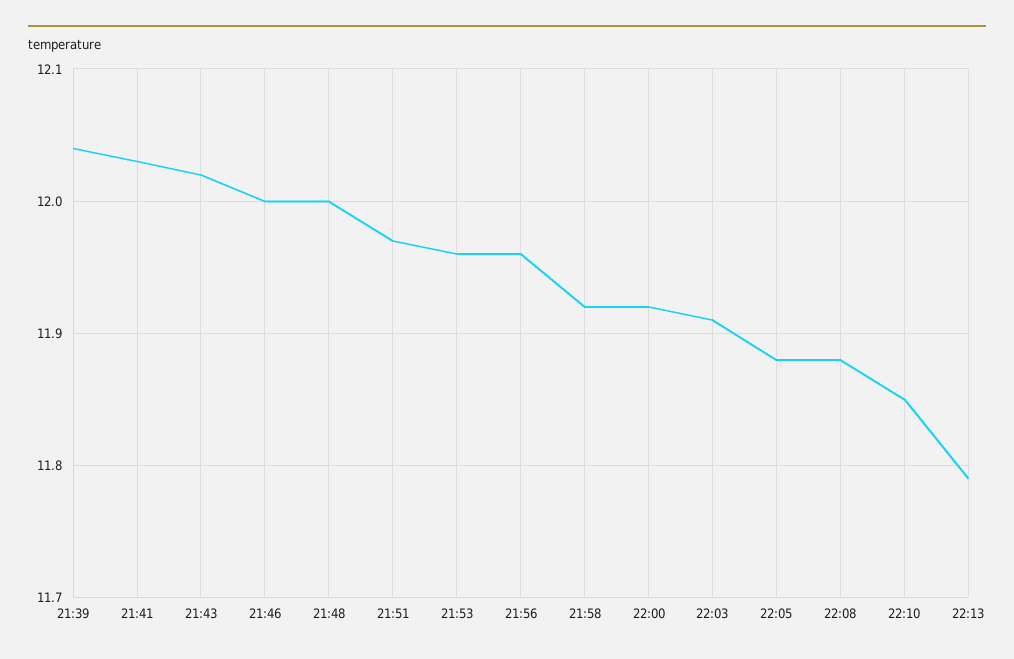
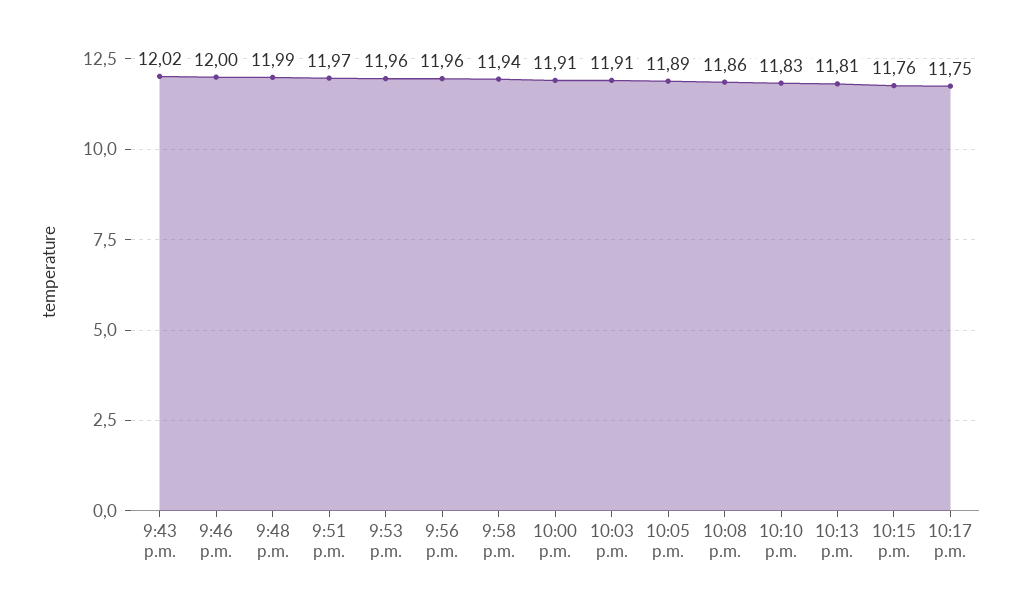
21:39: 12.04 -> none
21:41: 12.03 -> none
21:48: 12 -> 11.99
21:58: 11.92 -> 11.94
22:00: 11.92 -> 11.91
22:05: 11.88 -> 11.89
22:08: 11.88 -> 11.86
22:10: 11.85 -> 11.83
22:13: 11.79 -> 11.81
10:15 p.m.: none -> 11.76
10:17 p.m.: none -> 11.75

